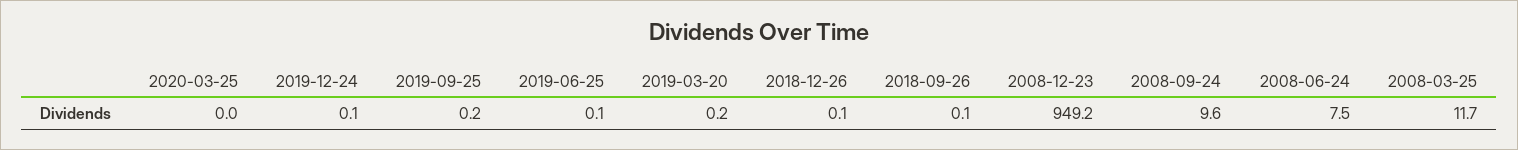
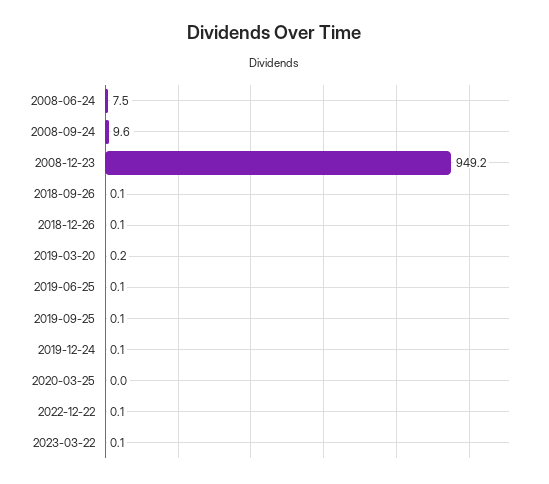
2019-09-25: 0.2 -> 0.1
2008-03-25: 11.7 -> none
2022-12-22: none -> 0.1
2023-03-22: none -> 0.1

